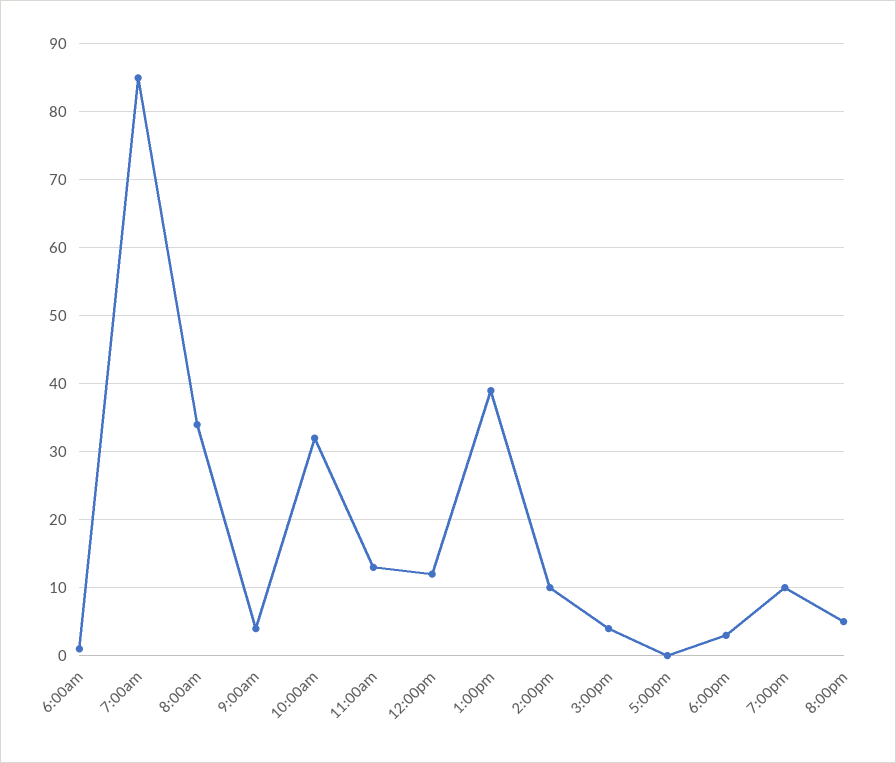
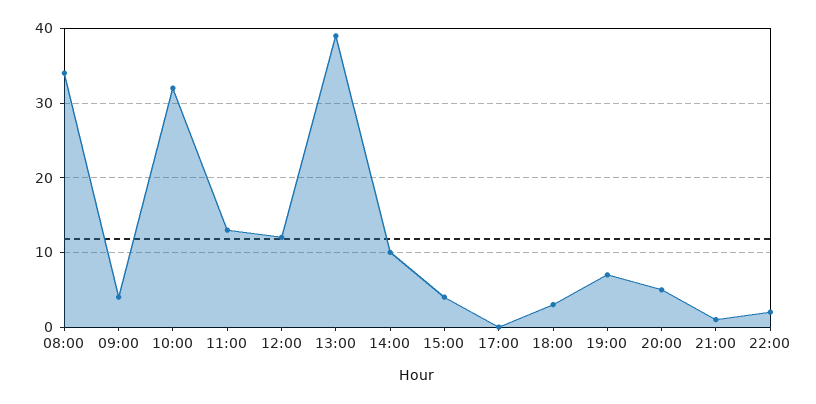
6:00am: 1 -> none
7:00am: 85 -> none
7:00pm: 10 -> 7
21:00: none -> 1
22:00: none -> 2

